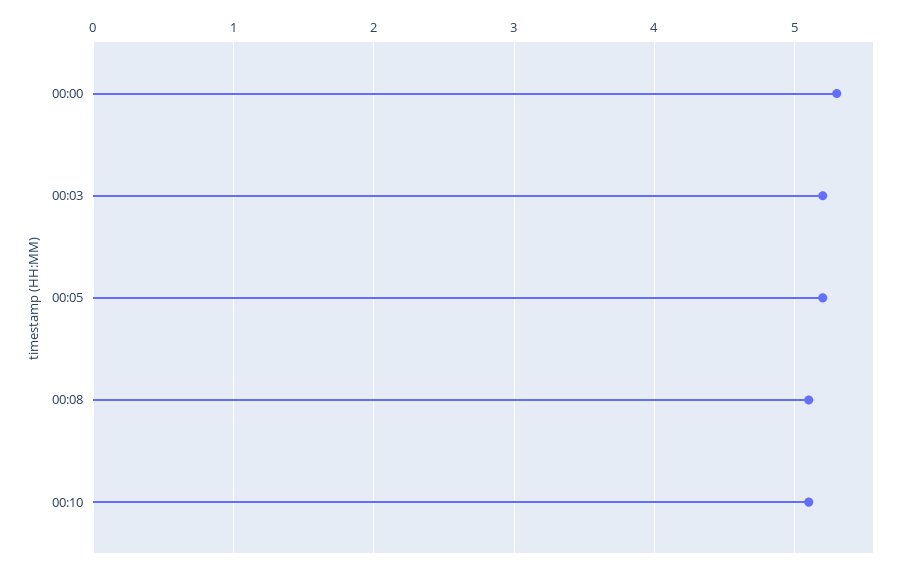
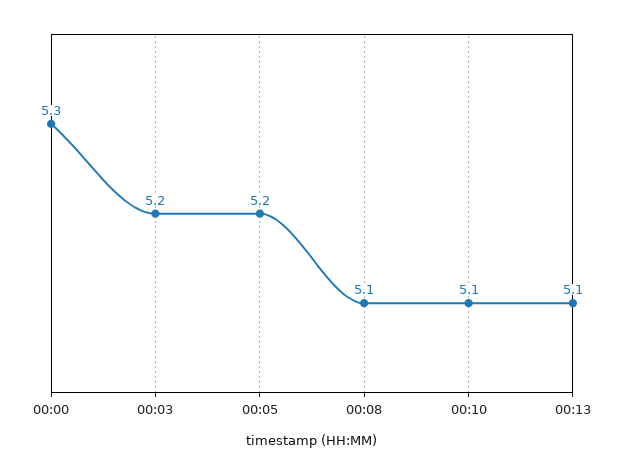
00:13: none -> 5.1

